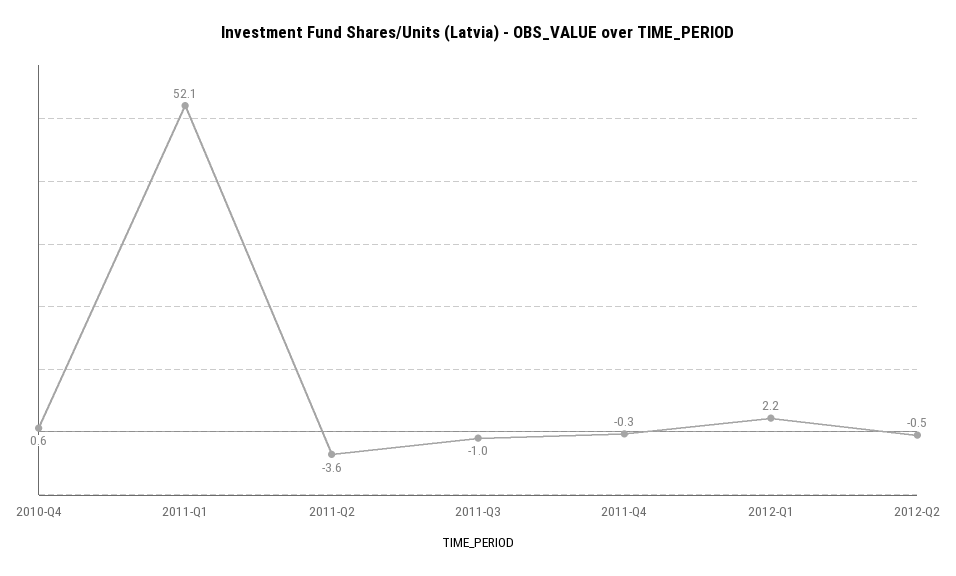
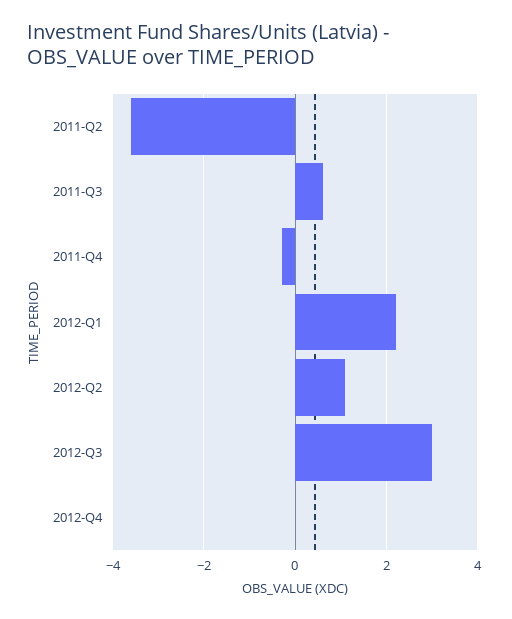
2010-Q4: 0.6 -> none
2011-Q1: 52.1 -> none
2011-Q3: -1 -> 0.5
2012-Q2: -0.5 -> 1
2012-Q3: none -> 3
2012-Q4: none -> 0

